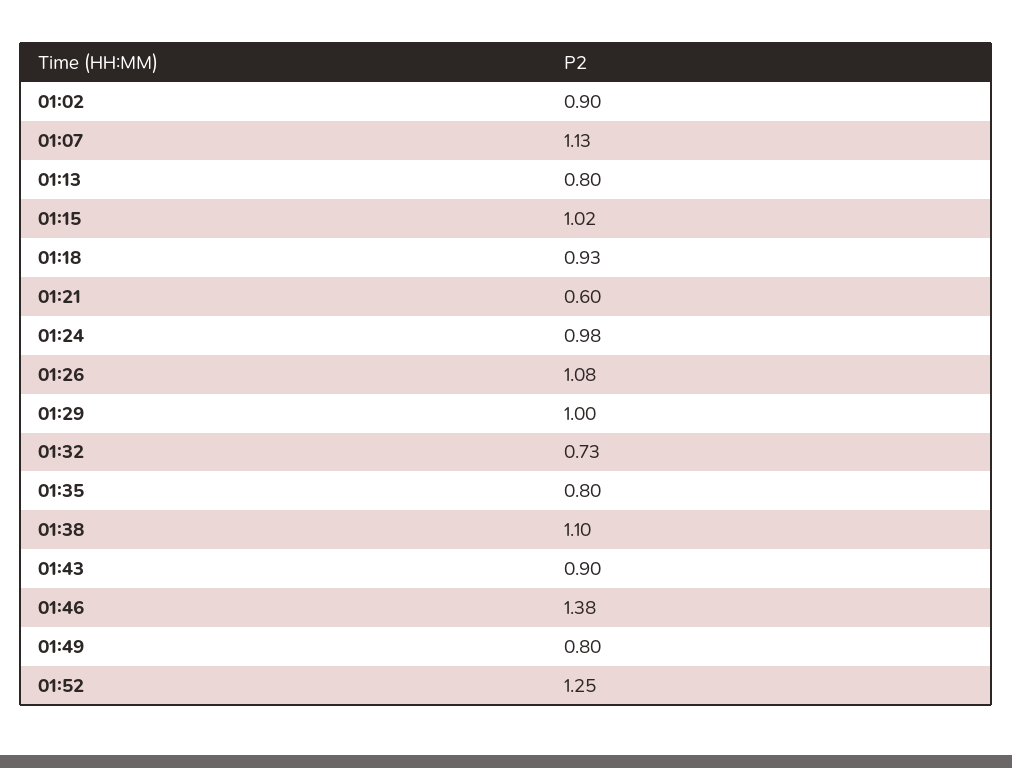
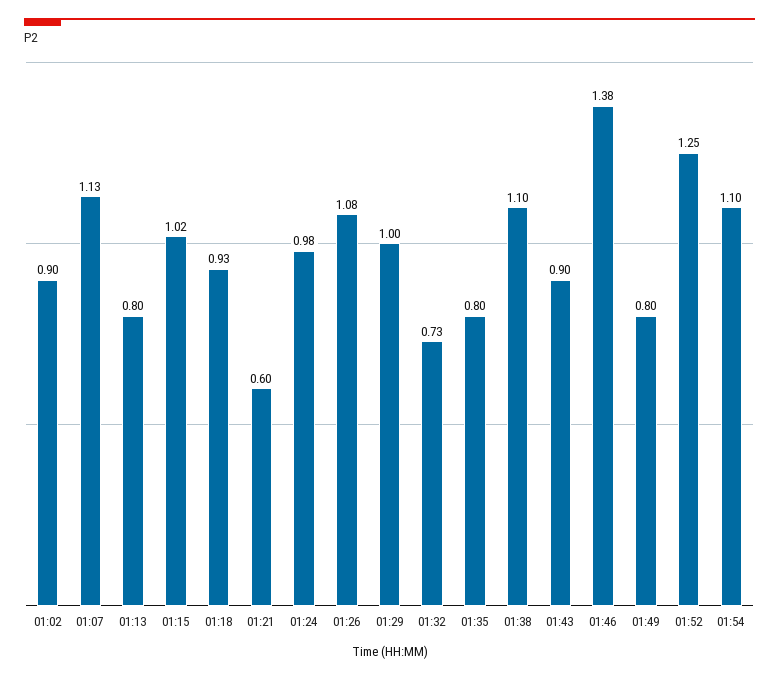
01:54: none -> 1.1

